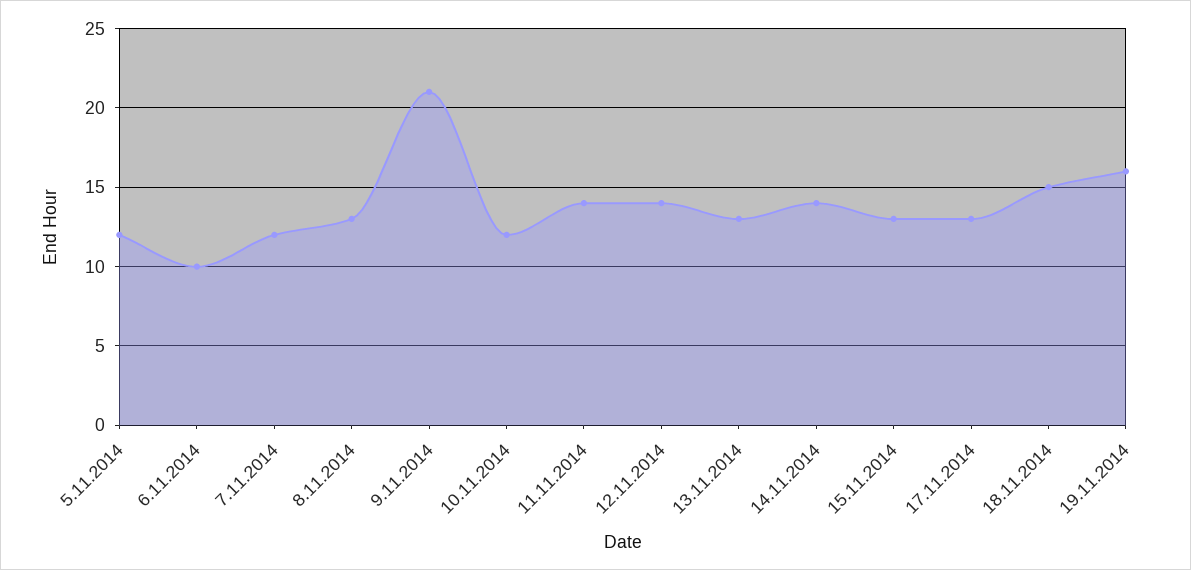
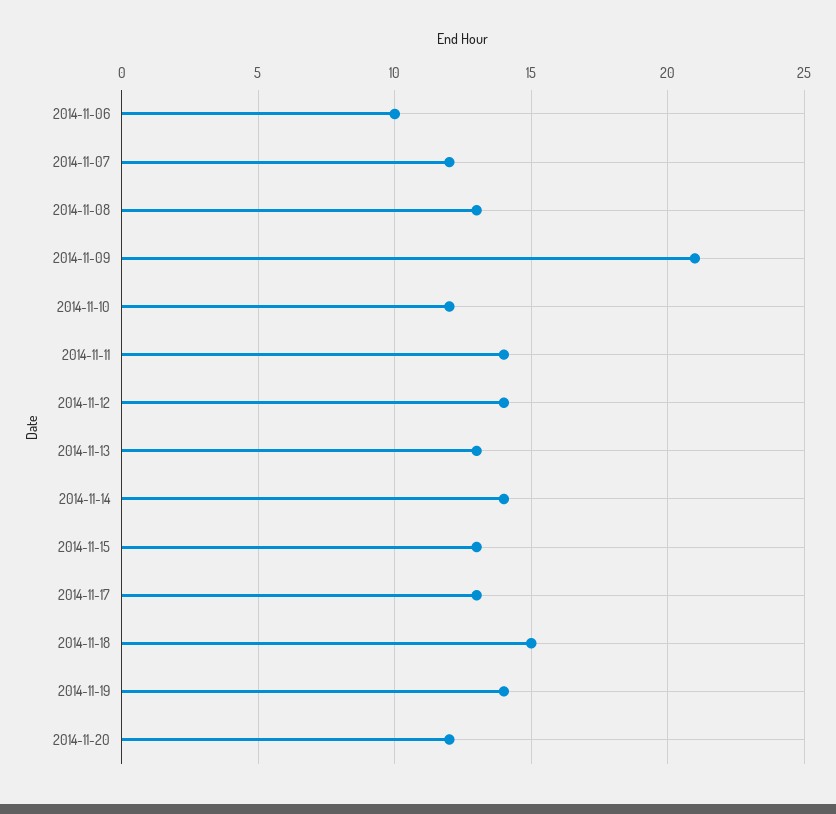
5.11.2014: 12 -> none
19.11.2014: 16 -> 14
2014-11-20: none -> 12

